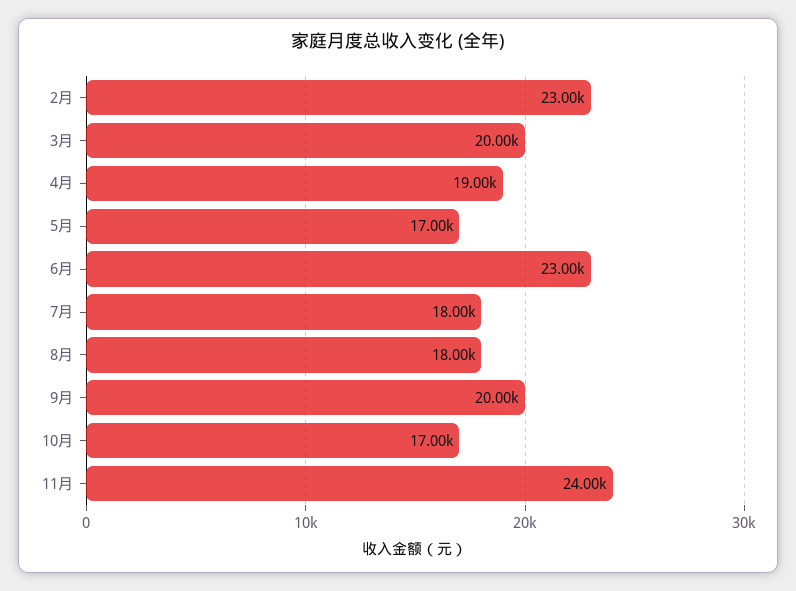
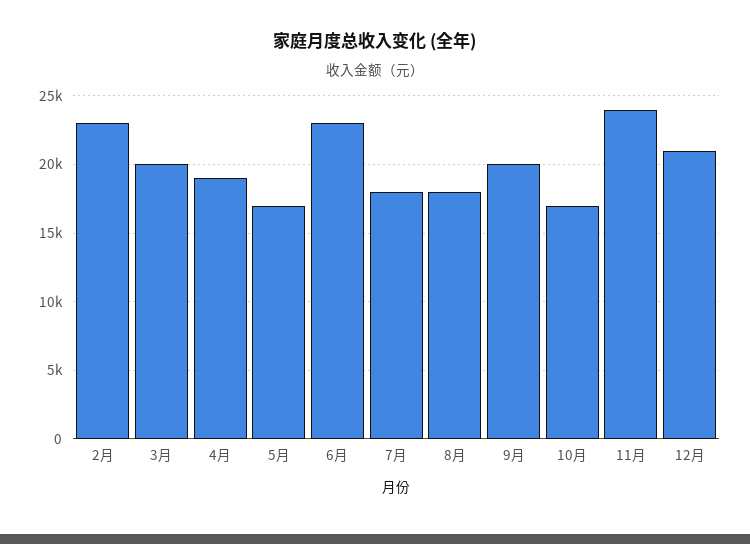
12月: none -> 21000

